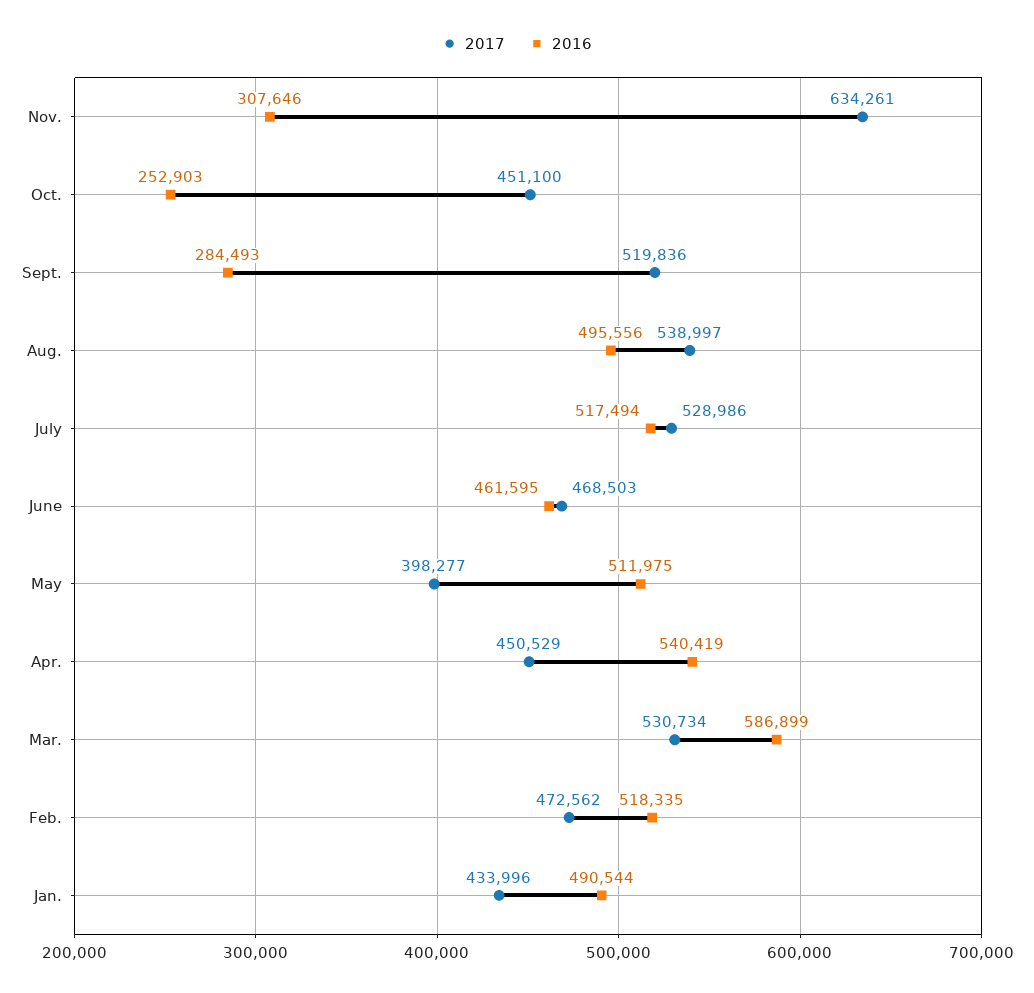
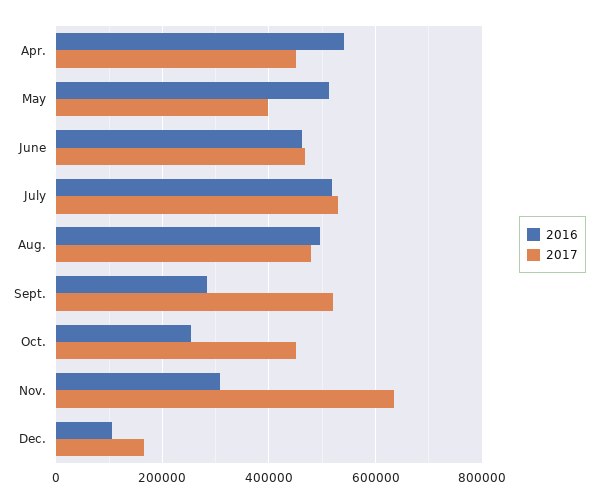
2017, Aug.: 538997 -> 480000
2017, Mar.: 530734 -> none
2016, Mar.: 586899 -> none
2017, Feb.: 472562 -> none
2016, Feb.: 518335 -> none
2017, Jan.: 433996 -> none
2016, Jan.: 490544 -> none
2016, Dec.: none -> 100000
2017, Dec.: none -> 160000

